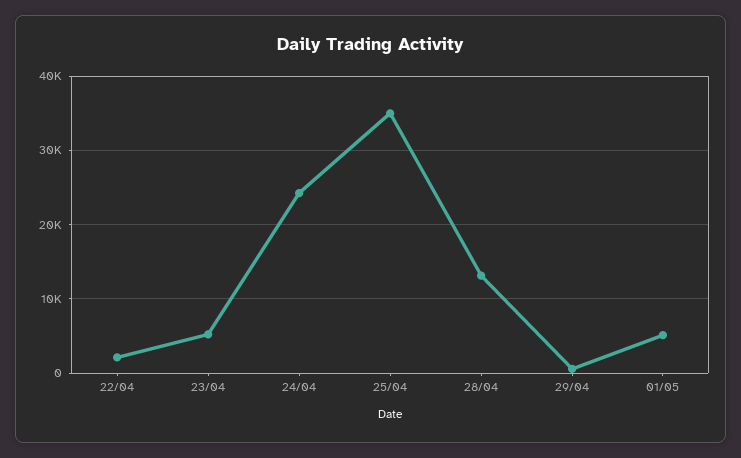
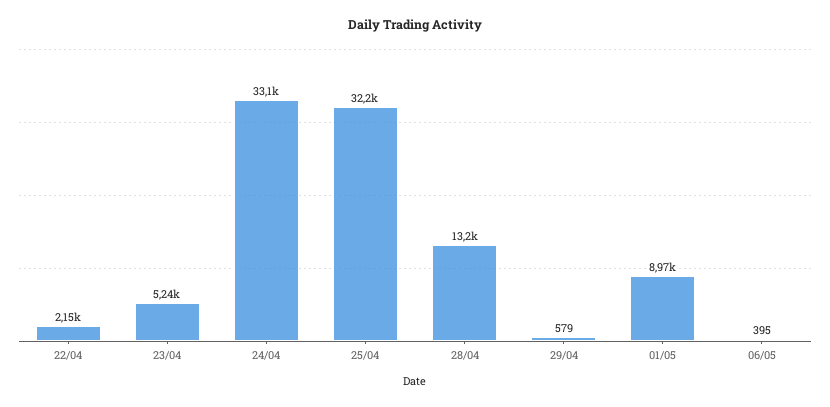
24/04: 24000 -> 33100
25/04: 35000 -> 32200
01/05: 5000 -> 8970
06/05: none -> 395

